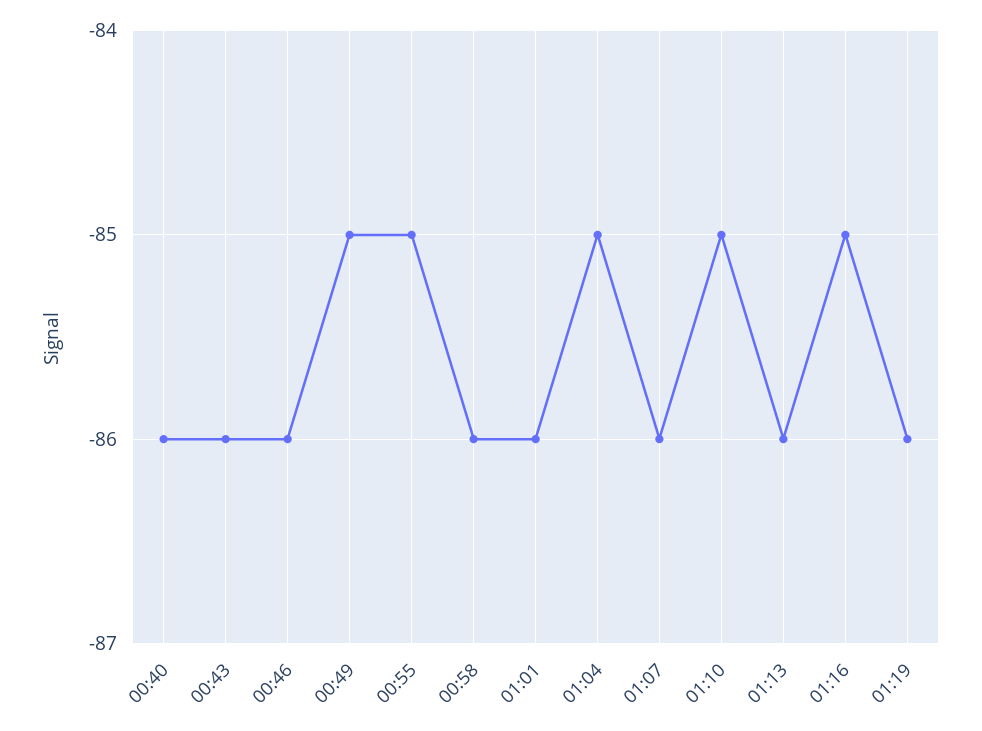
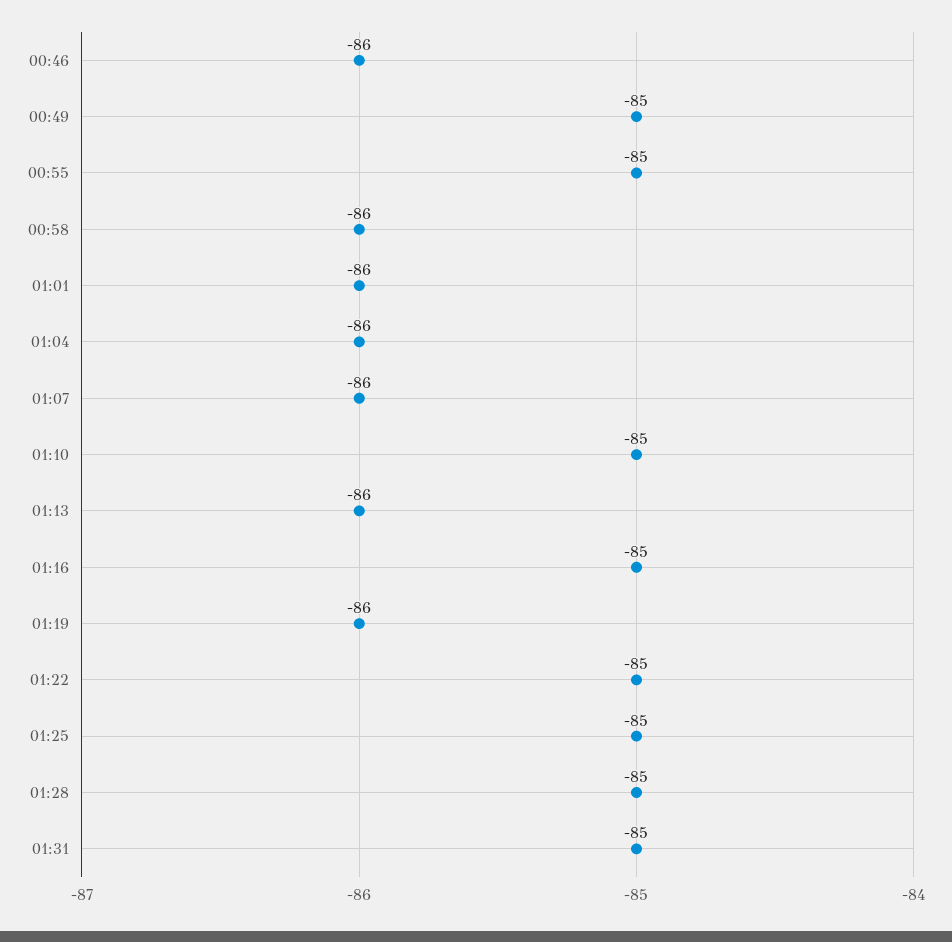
00:40: -86 -> none
00:43: -86 -> none
01:04: -85 -> -86
01:22: none -> -85
01:25: none -> -85
01:28: none -> -85
01:31: none -> -85

